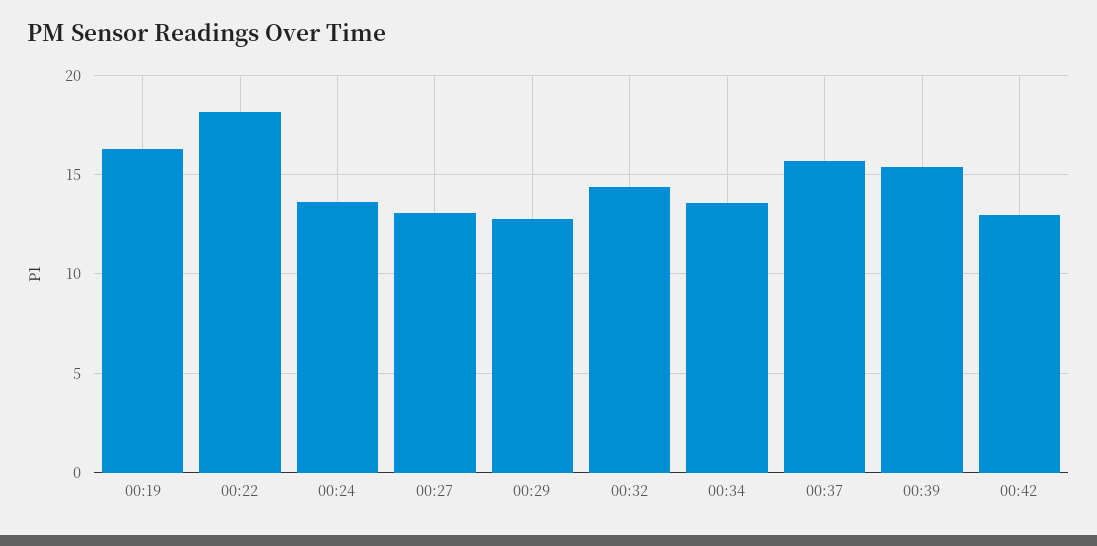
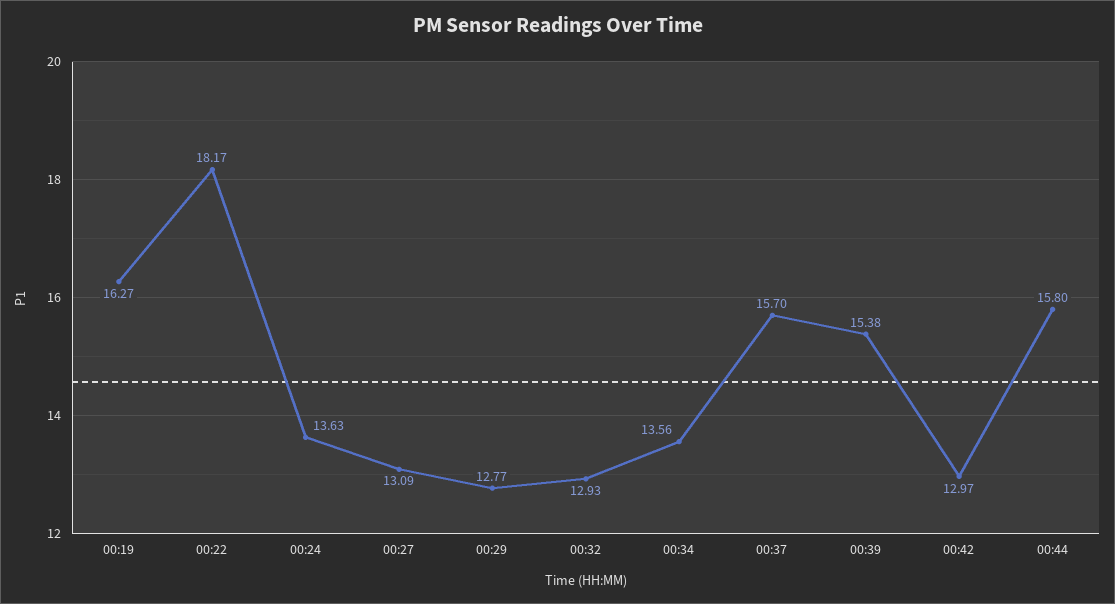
00:32: 14.5 -> 12.93
00:44: none -> 15.8

